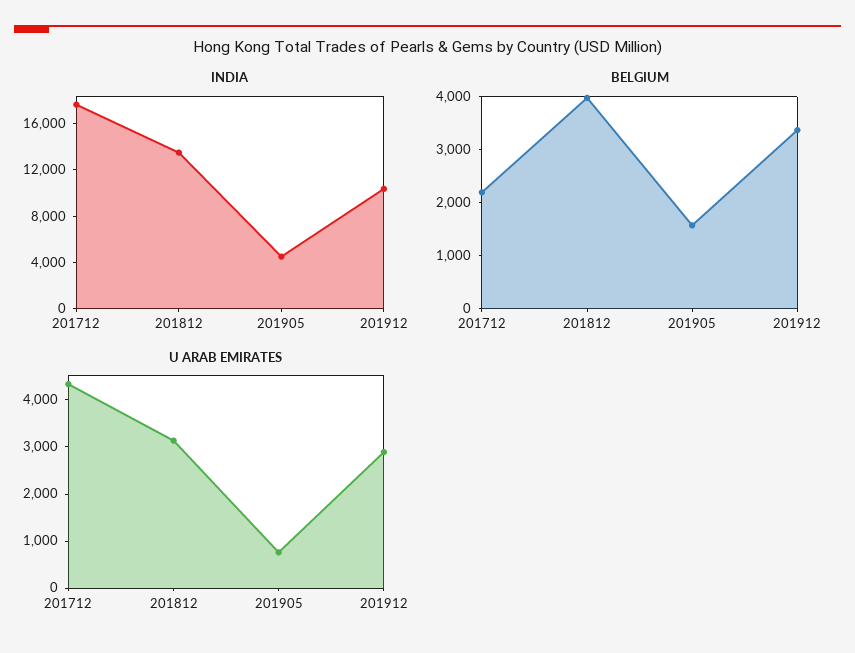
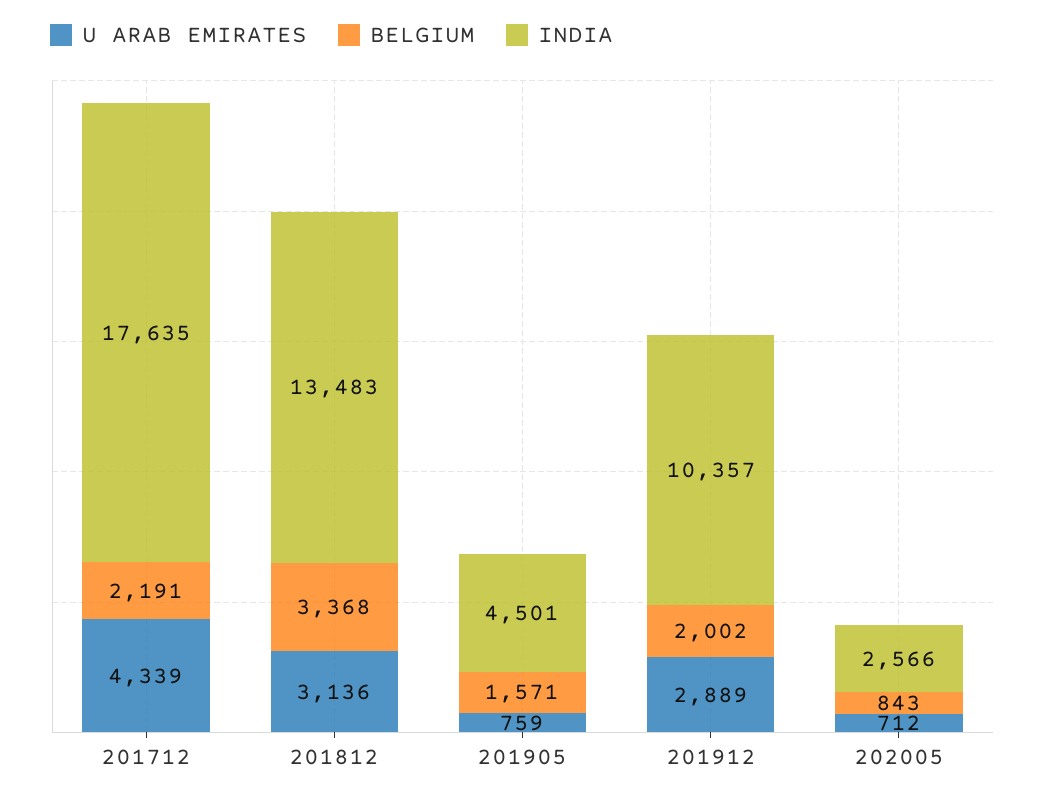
BELGIUM, 201812: 4000 -> 3368
BELGIUM, 201912: 3400 -> 2002
U ARAB EMIRATES, 202005: none -> 712
BELGIUM, 202005: none -> 843
INDIA, 202005: none -> 2566

